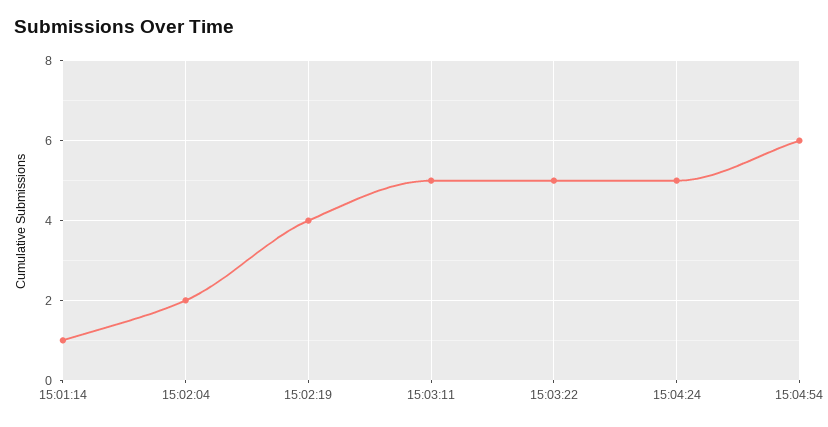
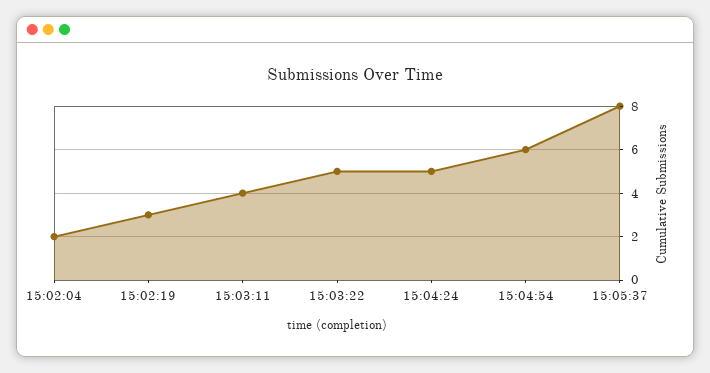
15:01:14: 1 -> none
15:02:19: 4 -> 3
15:03:11: 5 -> 4
15:05:37: none -> 8

